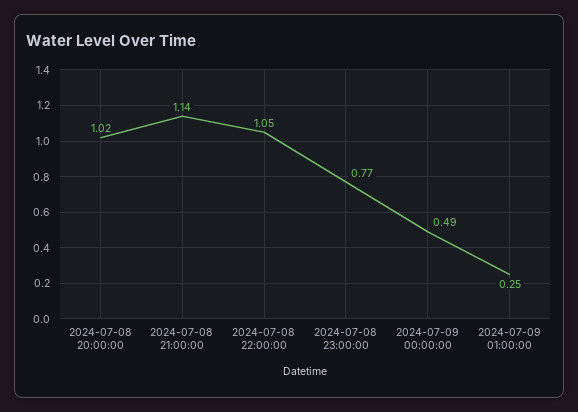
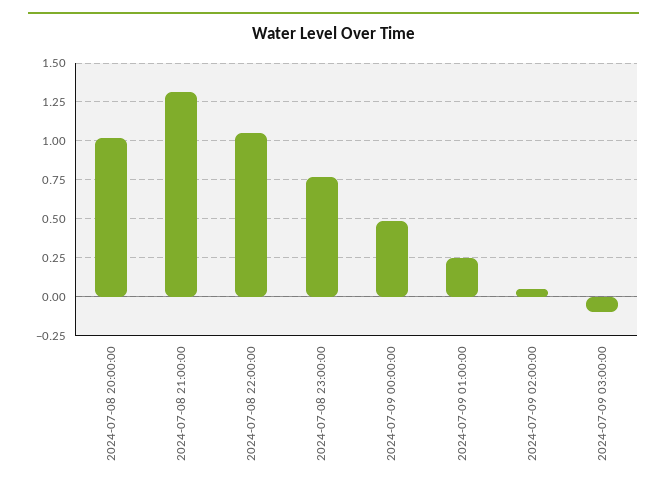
2024-07-08 21:00:00: 1.14 -> 1.3
2024-07-09 02:00:00: none -> 0.05
2024-07-09 03:00:00: none -> -0.1

